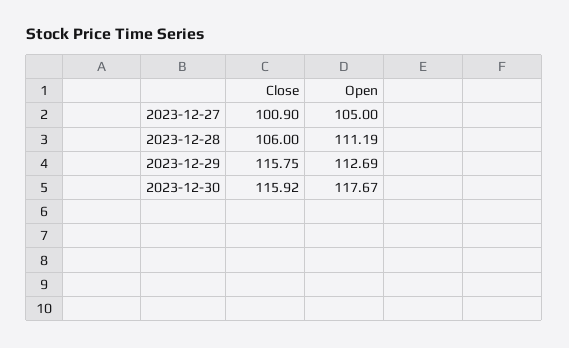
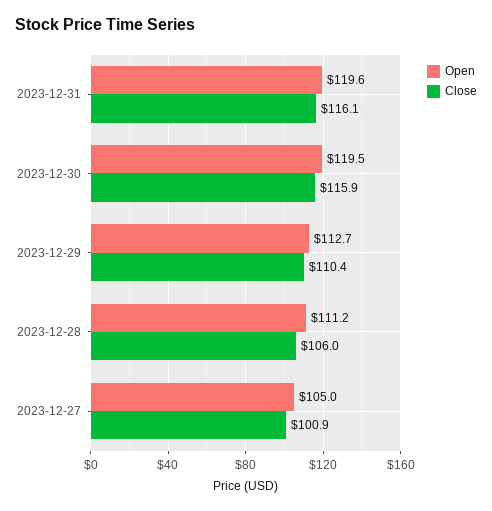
Close, 2023-12-29: 115.75 -> 110.4
Open, 2023-12-30: 117.67 -> 119.5
Open, 2023-12-31: none -> 119.6
Close, 2023-12-31: none -> 116.1

